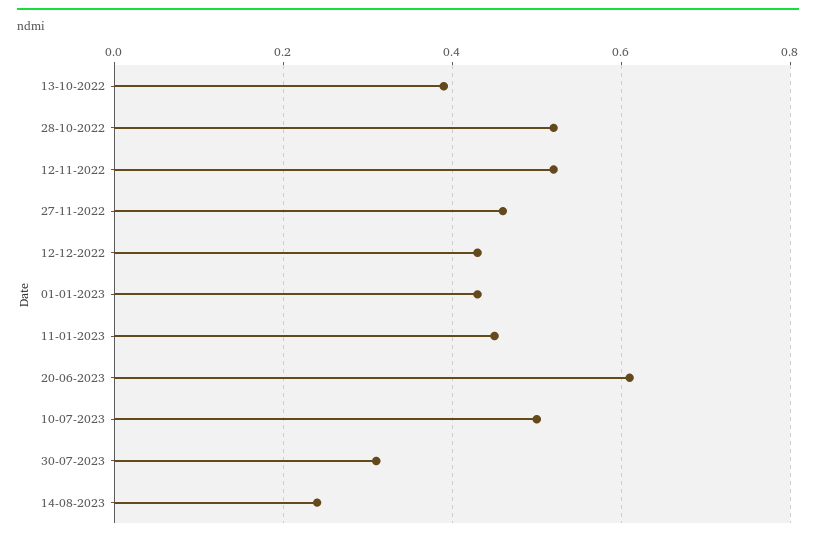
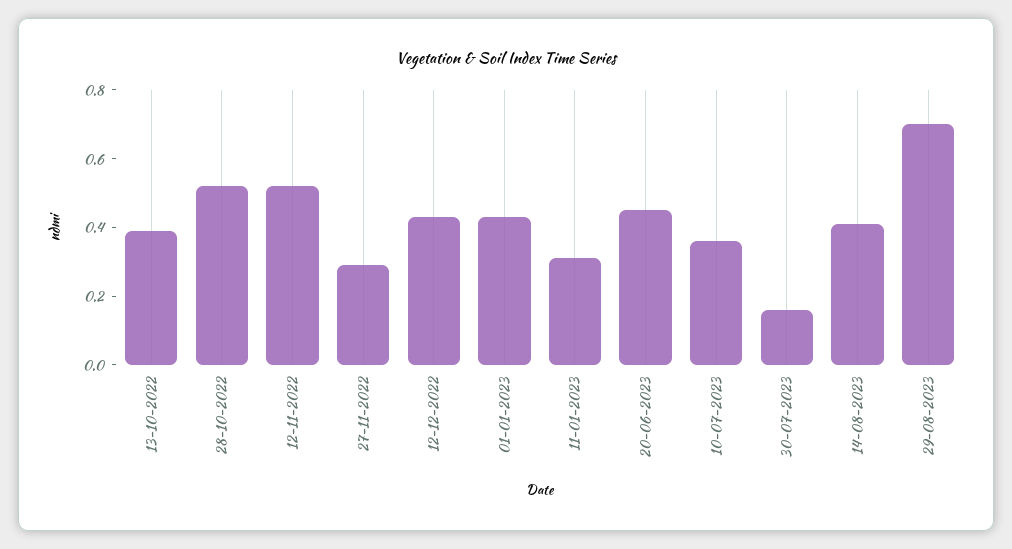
27-11-2022: 0.45 -> 0.3
11-01-2023: 0.45 -> 0.3
20-06-2023: 0.6 -> 0.45
10-07-2023: 0.5 -> 0.35
30-07-2023: 0.3 -> 0.15
14-08-2023: 0.25 -> 0.4
29-08-2023: none -> 0.7

